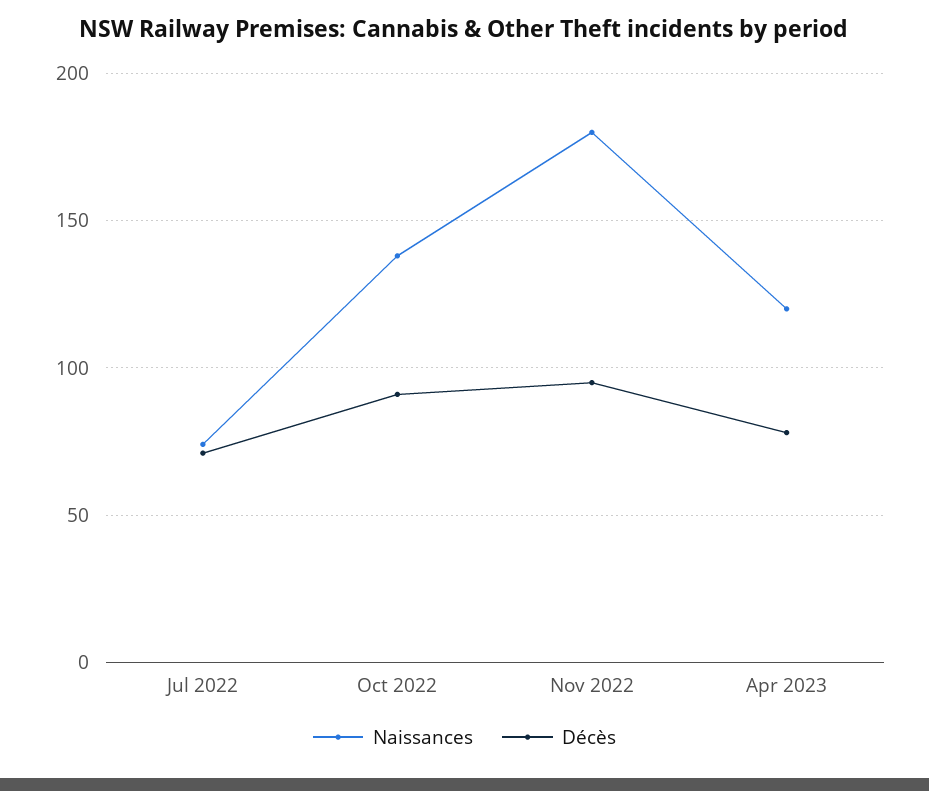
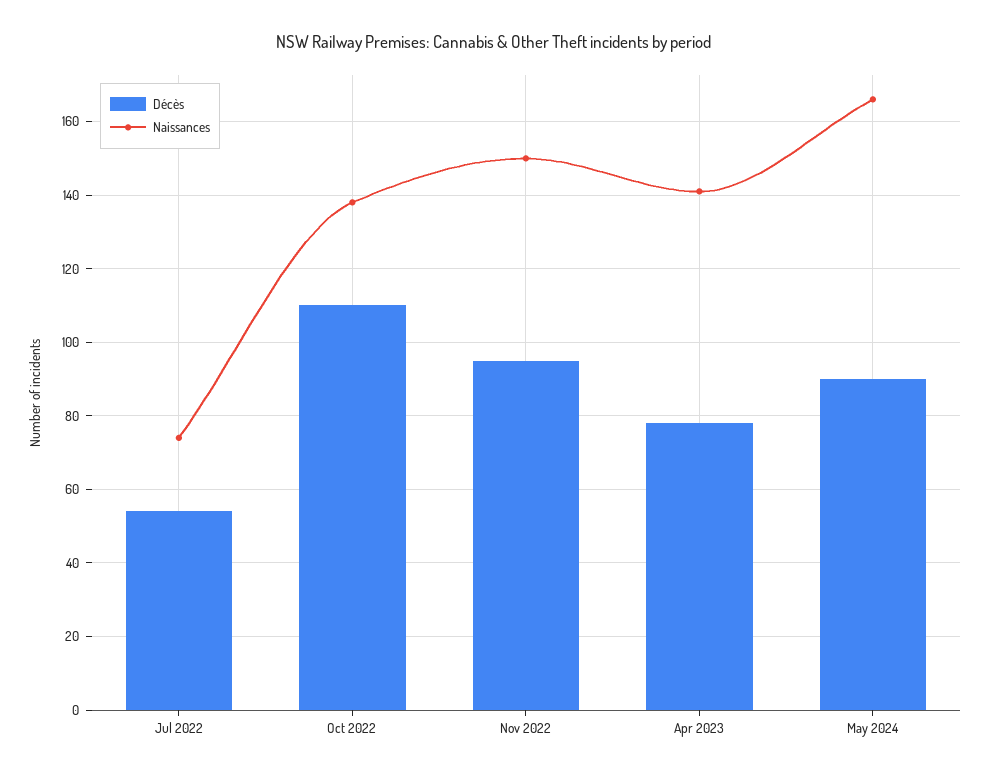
Décès, Jul 2022: 70 -> 55
Décès, Oct 2022: 90 -> 110
Naissances, Nov 2022: 180 -> 150
Naissances, Apr 2023: 120 -> 140
Décès, May 2024: none -> 90
Naissances, May 2024: none -> 165

